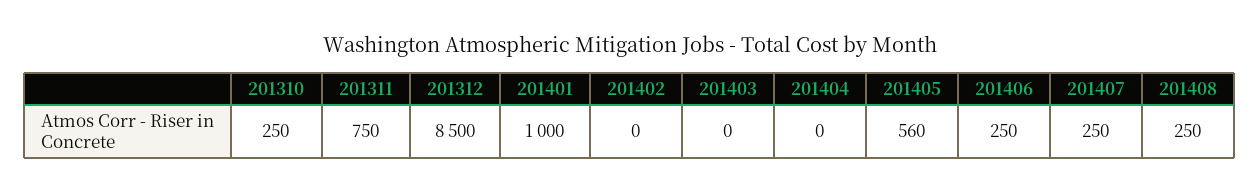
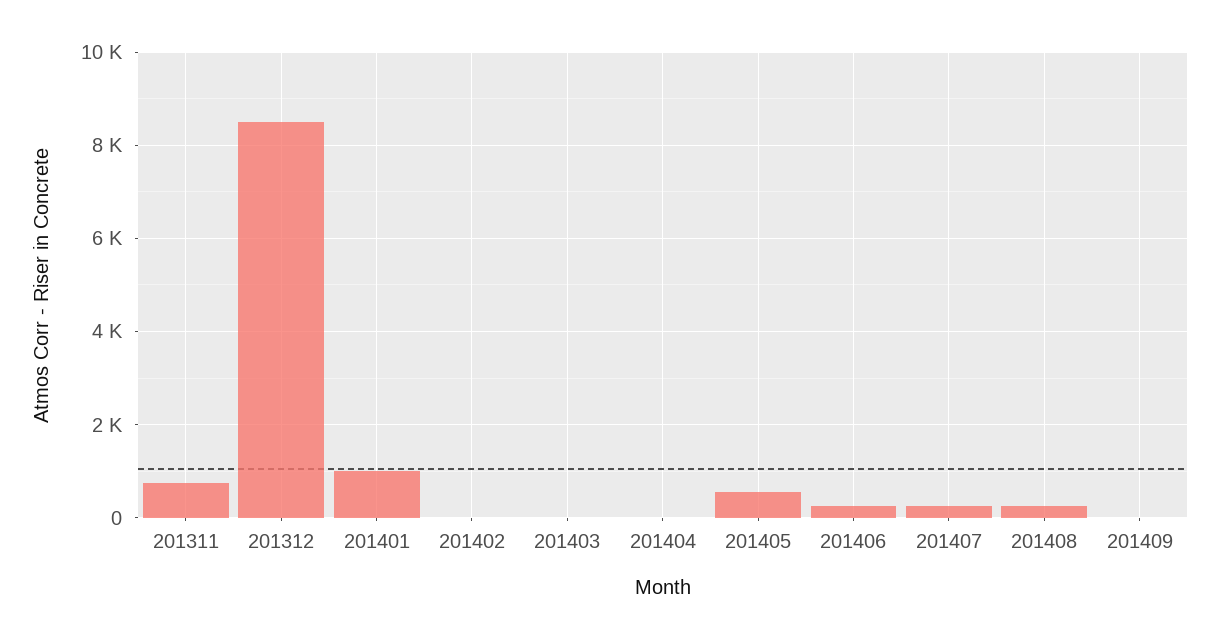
201310: 250 -> none
201409: none -> 0

